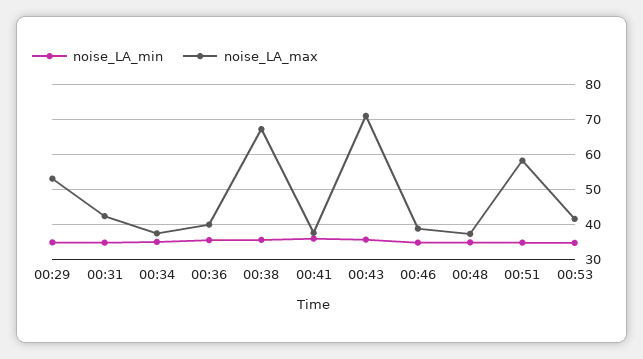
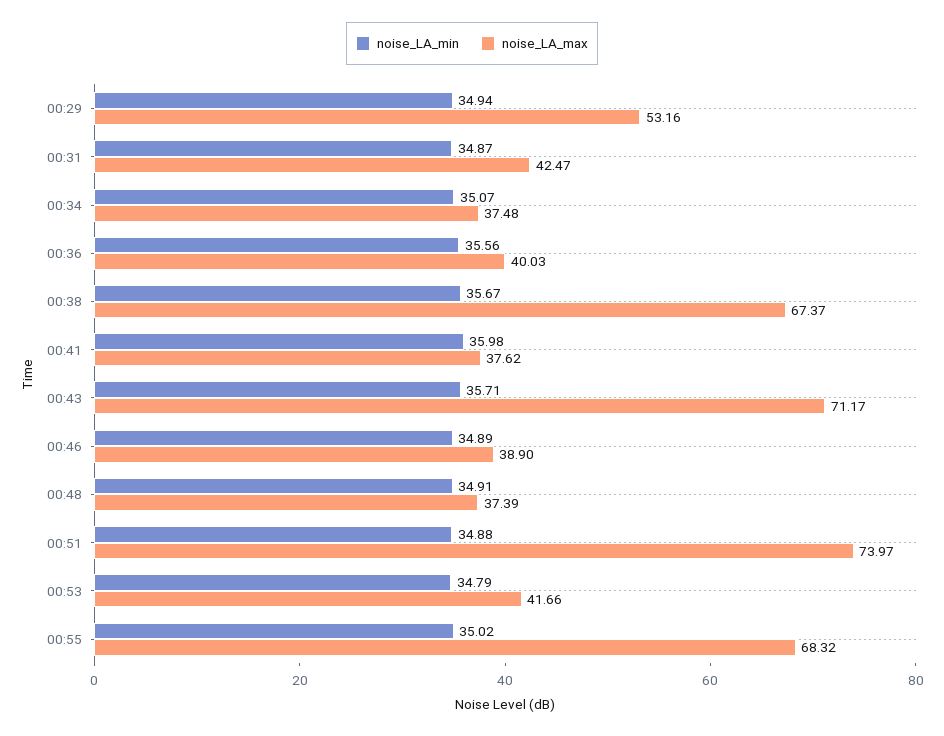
noise_LA_max, 00:51: 58 -> 73.97
noise_LA_min, 00:55: none -> 35.02
noise_LA_max, 00:55: none -> 68.32

